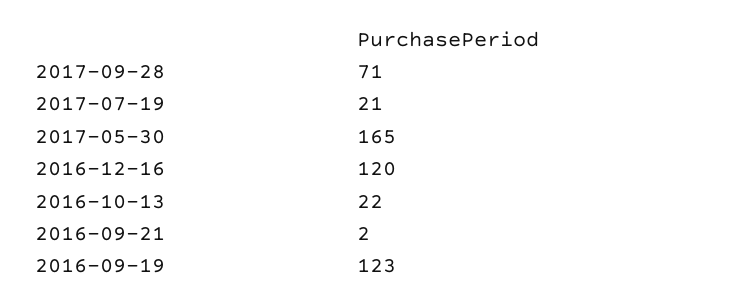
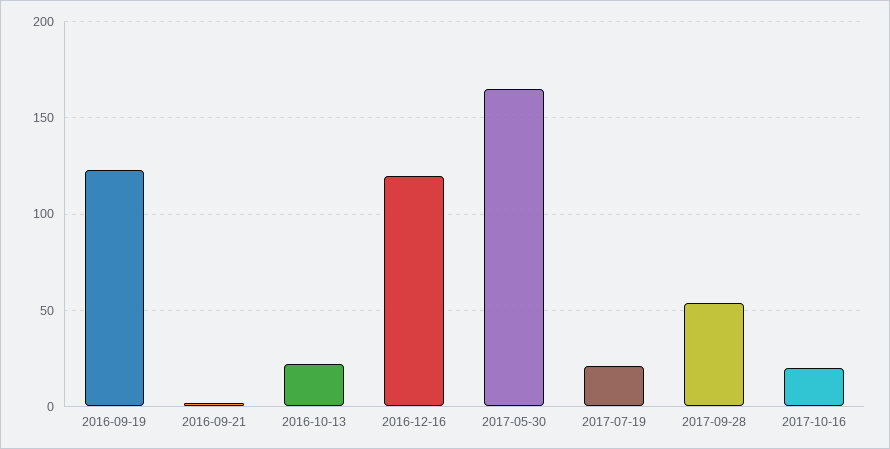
2017-09-28: 71 -> 55
2017-10-16: none -> 20

